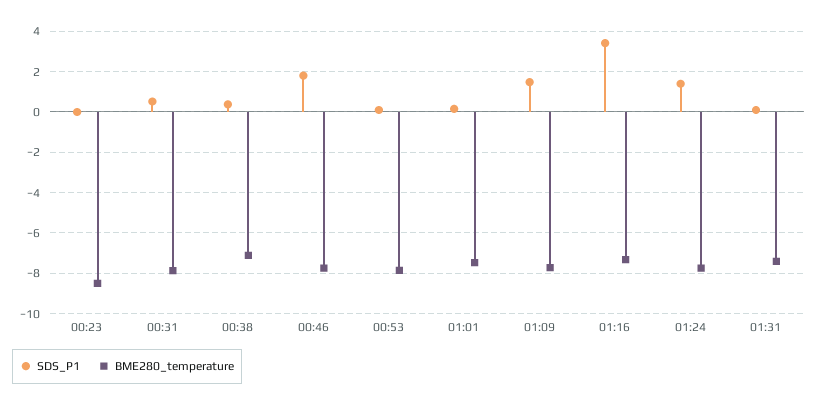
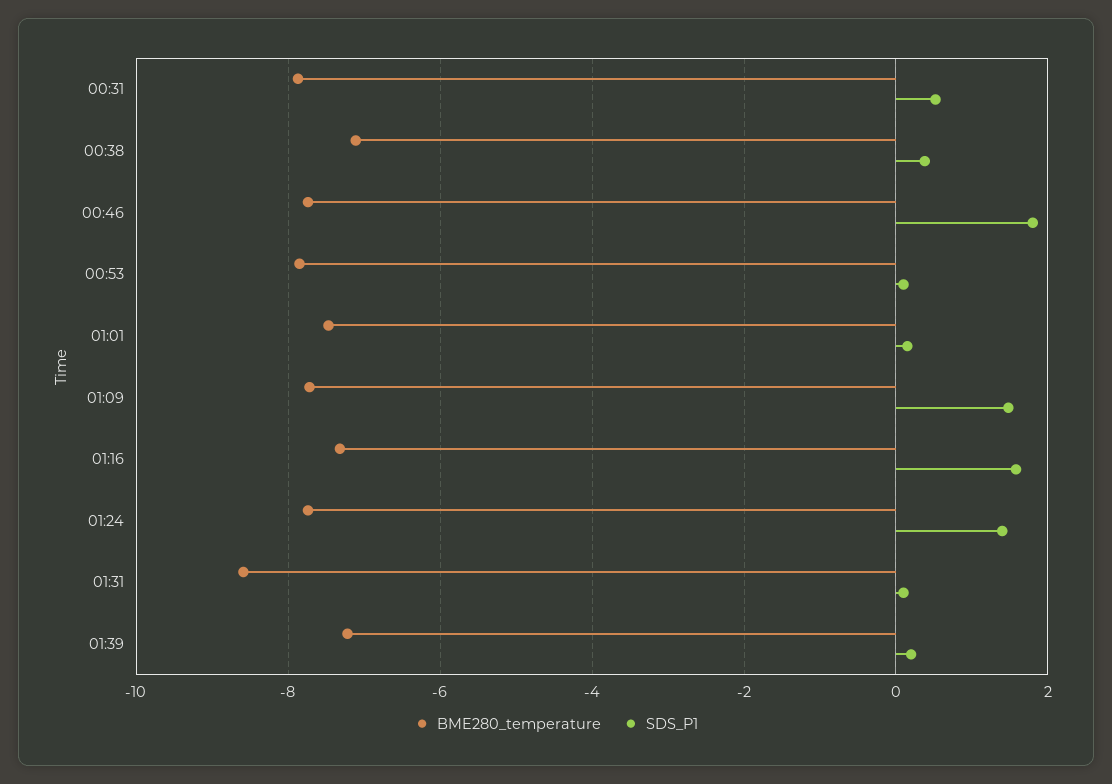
SDS_P1, 00:23: 0 -> none
BME280_temperature, 00:23: -8.5 -> none
SDS_P1, 01:16: 3.5 -> 1.6
BME280_temperature, 01:31: -7.5 -> -8.6
BME280_temperature, 01:39: none -> -7.2
SDS_P1, 01:39: none -> 0.2

